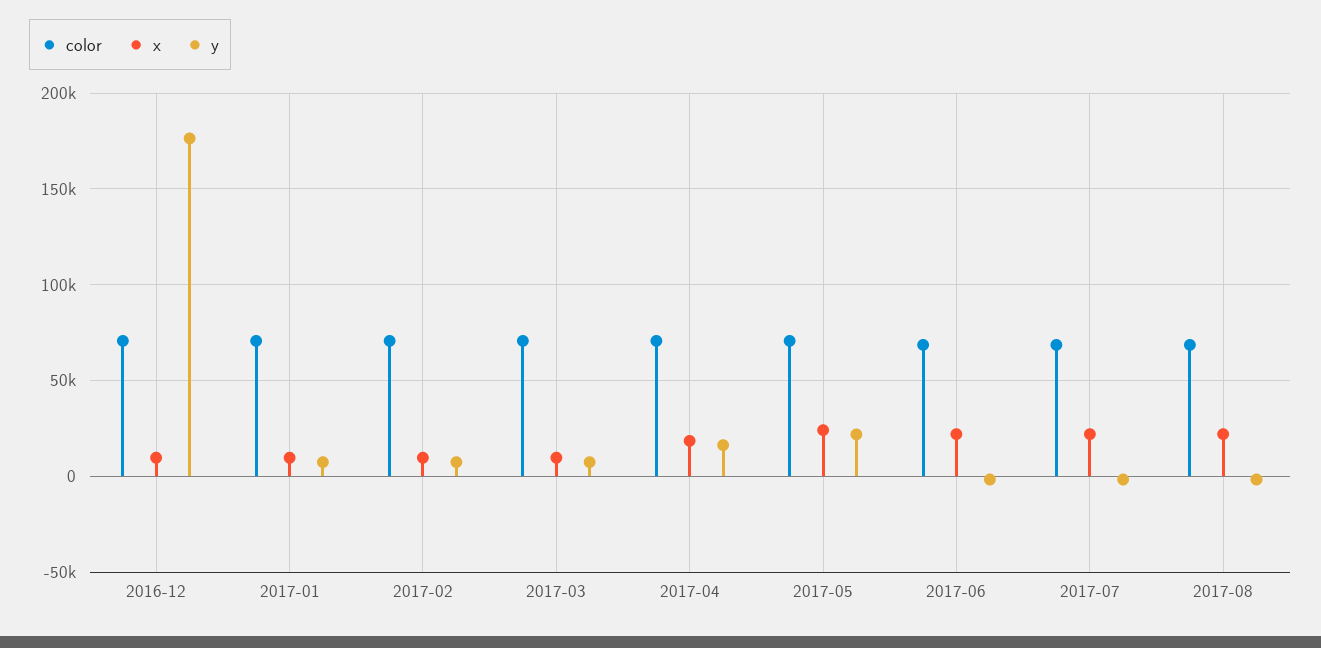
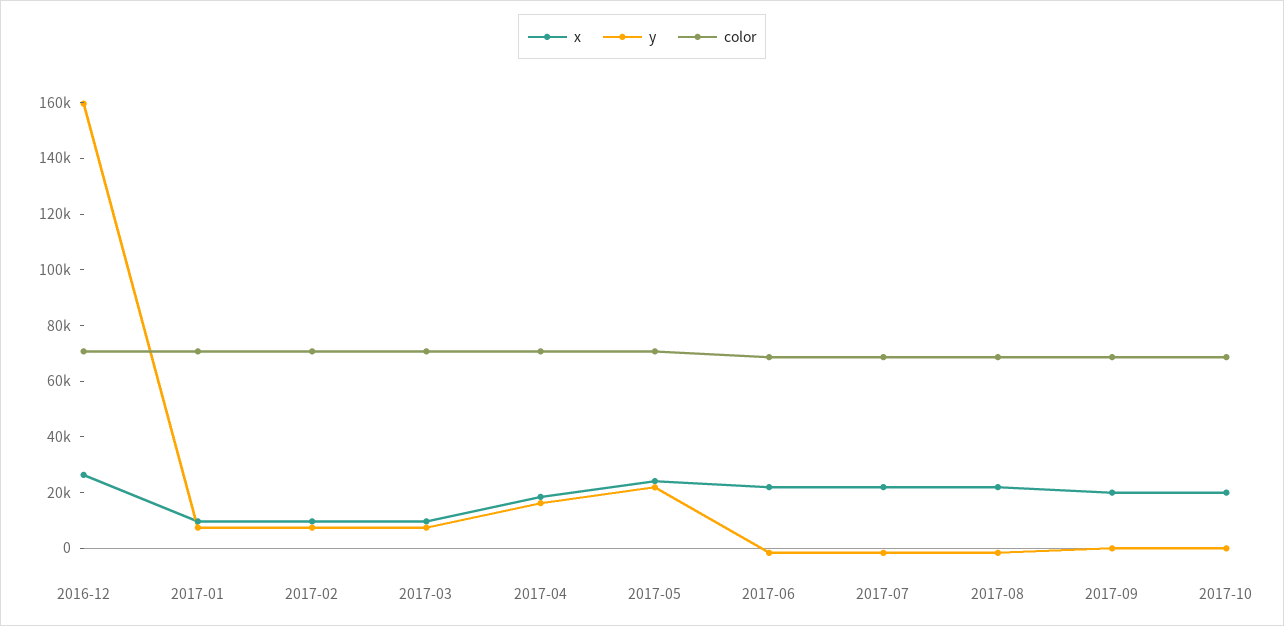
x, 2016-12: 10000 -> 25000
y, 2016-12: 175000 -> 160000
x, 2017-09: none -> 20000
y, 2017-09: none -> 0
color, 2017-09: none -> 70000
x, 2017-10: none -> 20000
y, 2017-10: none -> 0
color, 2017-10: none -> 70000

